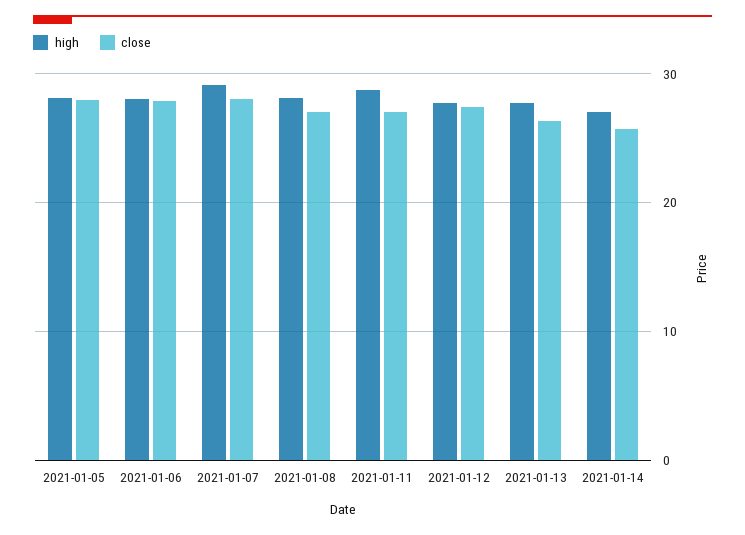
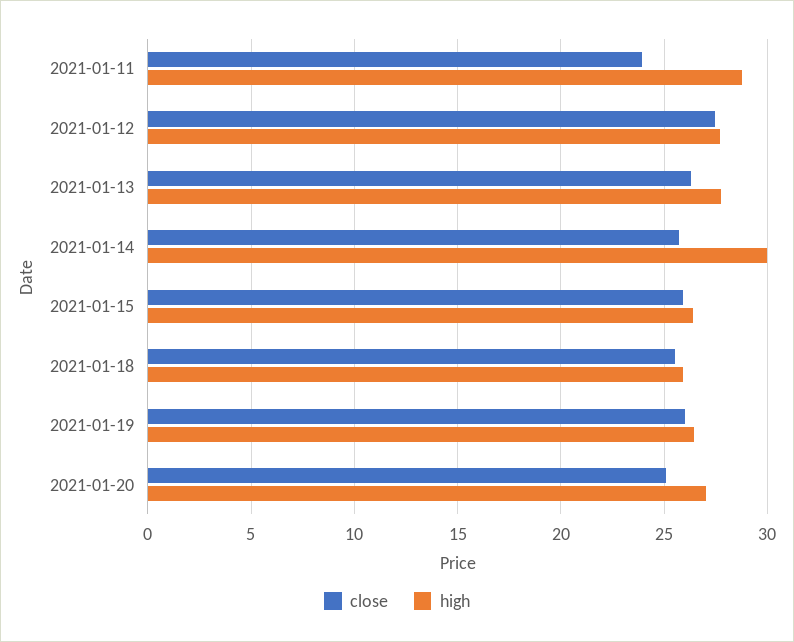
high, 2021-01-05: 28 -> none
close, 2021-01-05: 28 -> none
high, 2021-01-06: 28 -> none
close, 2021-01-06: 28 -> none
high, 2021-01-07: 29 -> none
close, 2021-01-07: 28 -> none
high, 2021-01-08: 28 -> none
close, 2021-01-08: 27 -> none
close, 2021-01-11: 27 -> 24
high, 2021-01-14: 27 -> 30
close, 2021-01-15: none -> 26
high, 2021-01-15: none -> 26.5
close, 2021-01-18: none -> 25.5
high, 2021-01-18: none -> 26
close, 2021-01-19: none -> 26
high, 2021-01-19: none -> 26.5
close, 2021-01-20: none -> 25
high, 2021-01-20: none -> 27

